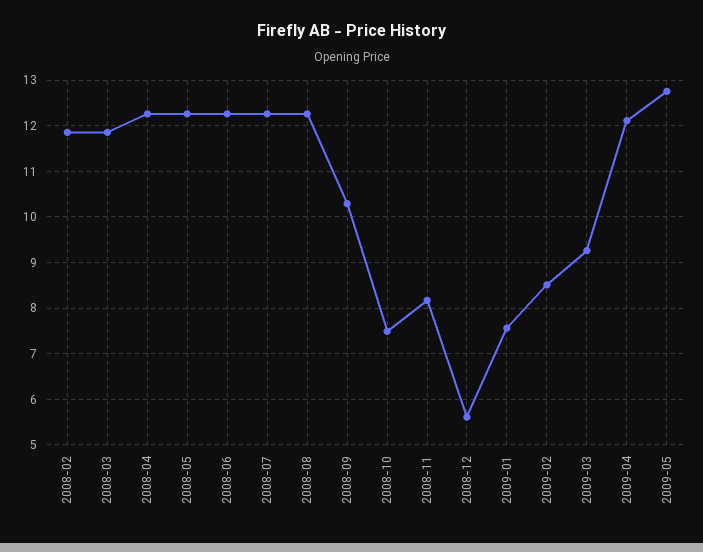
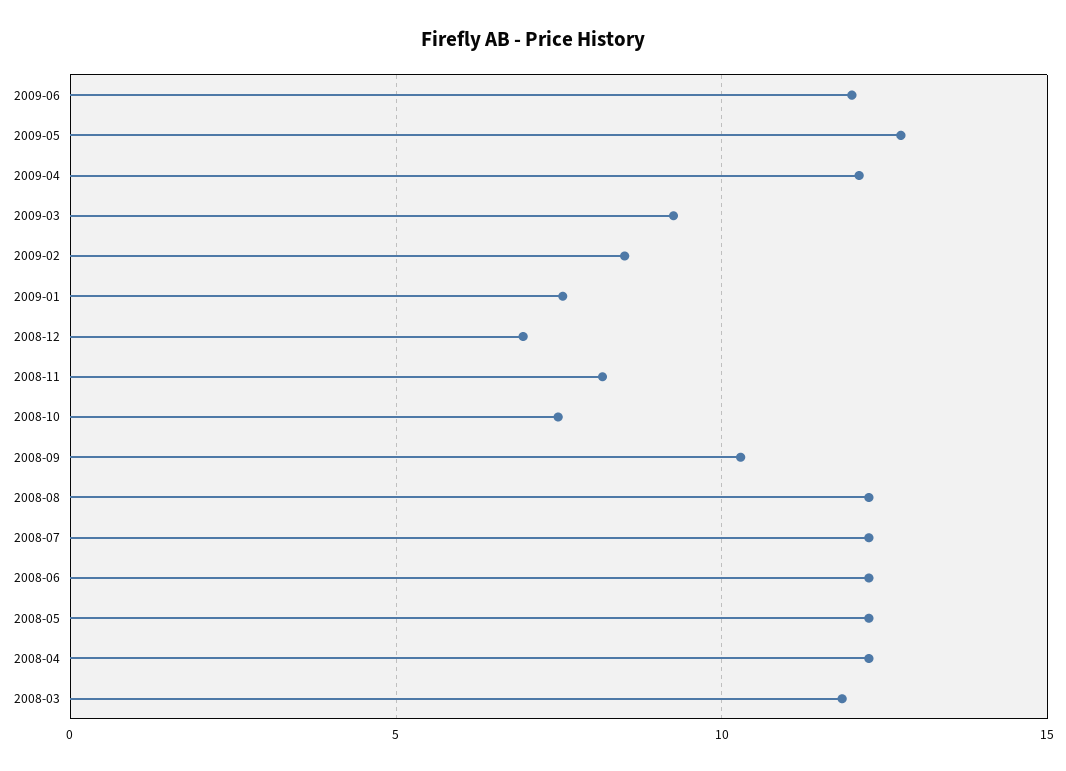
2008-02: 11.8 -> none
2008-12: 5.6 -> 7
2009-06: none -> 12

